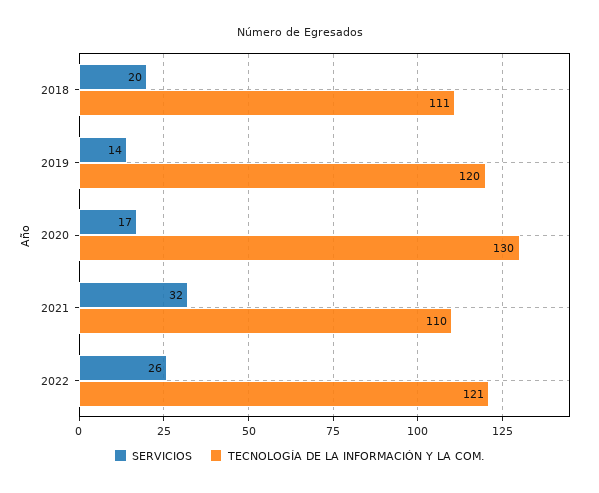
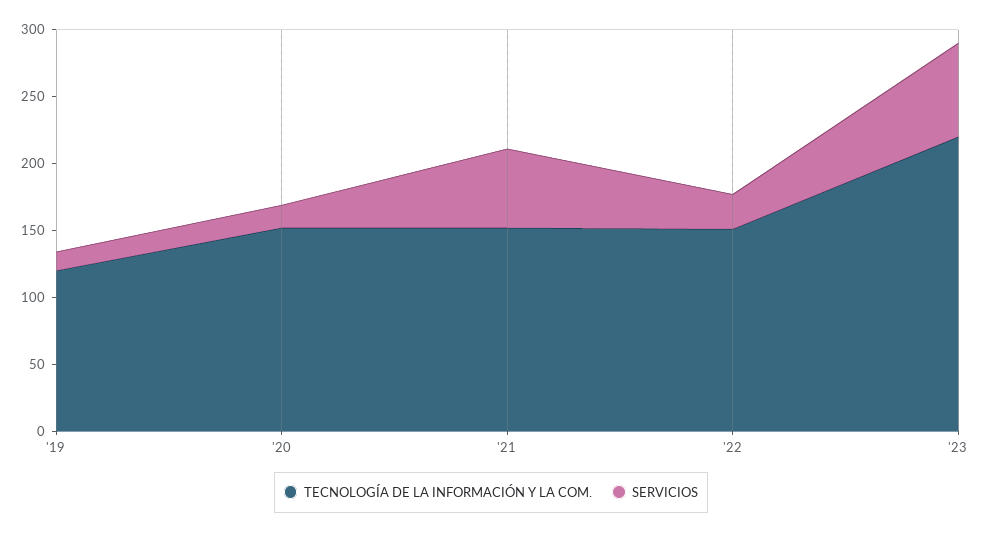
SERVICIOS, 2018: 20 -> none
TECNOLOGÍA DE LA INFORMACIÓN Y LA COM., 2018: 111 -> none
TECNOLOGÍA DE LA INFORMACIÓN Y LA COM., 2020: 130 -> 150
SERVICIOS, 2021: 32 -> 60
TECNOLOGÍA DE LA INFORMACIÓN Y LA COM., 2021: 110 -> 150
TECNOLOGÍA DE LA INFORMACIÓN Y LA COM., 2022: 121 -> 150
TECNOLOGÍA DE LA INFORMACIÓN Y LA COM., '23: none -> 220
SERVICIOS, '23: none -> 70

